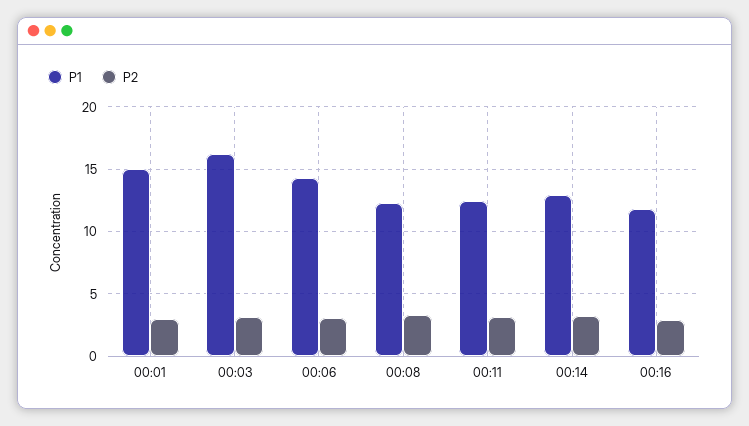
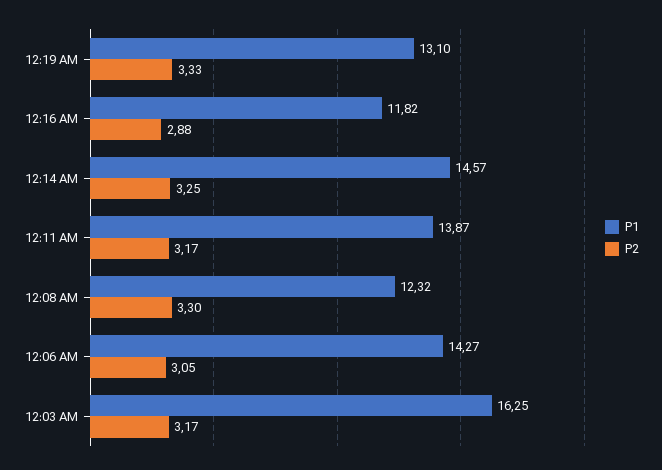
P1, 00:01: 15 -> none
P2, 00:01: 3 -> none
P1, 00:11: 12.5 -> 13.87
P1, 00:14: 13 -> 14.57
P1, 12:19 AM: none -> 13.1
P2, 12:19 AM: none -> 3.33

